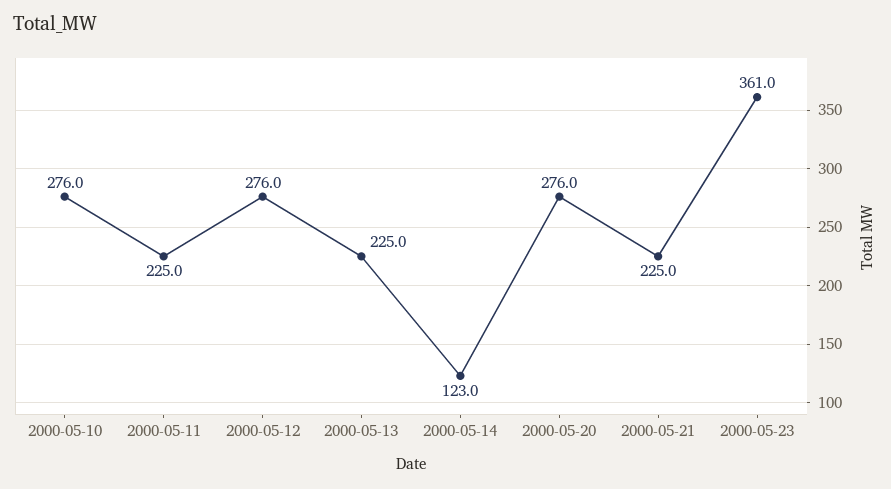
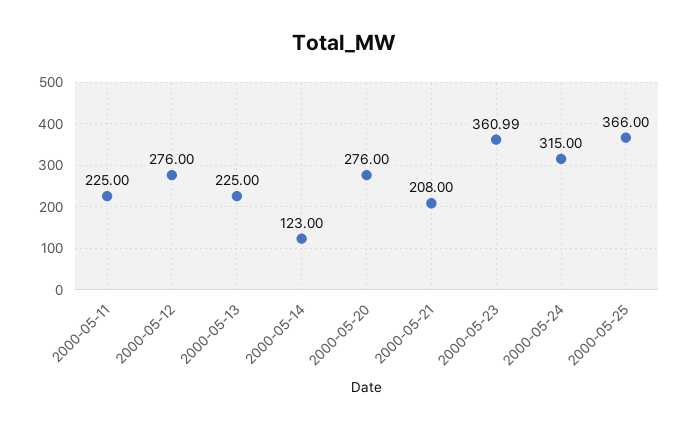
2000-05-10: 276 -> none
2000-05-21: 225 -> 208
2000-05-24: none -> 315
2000-05-25: none -> 366

